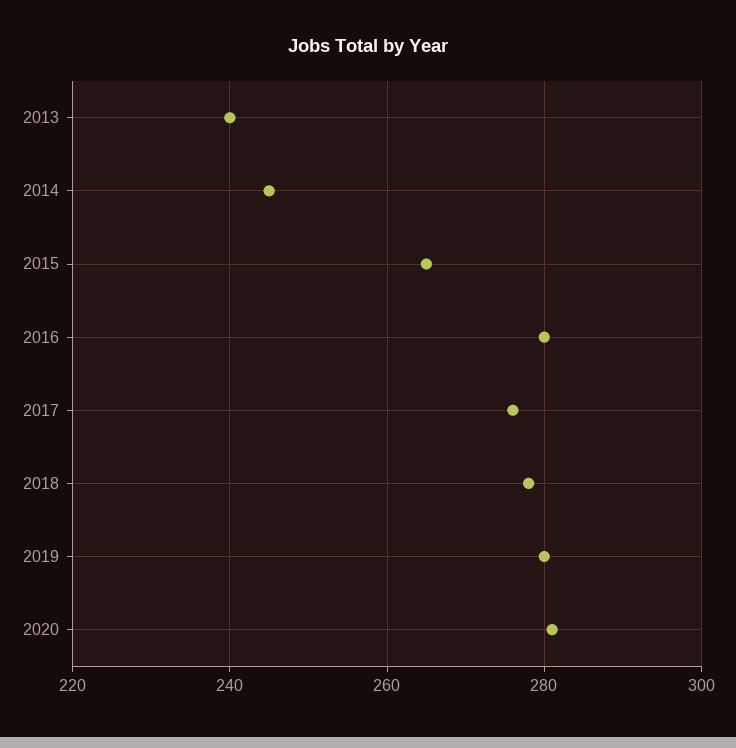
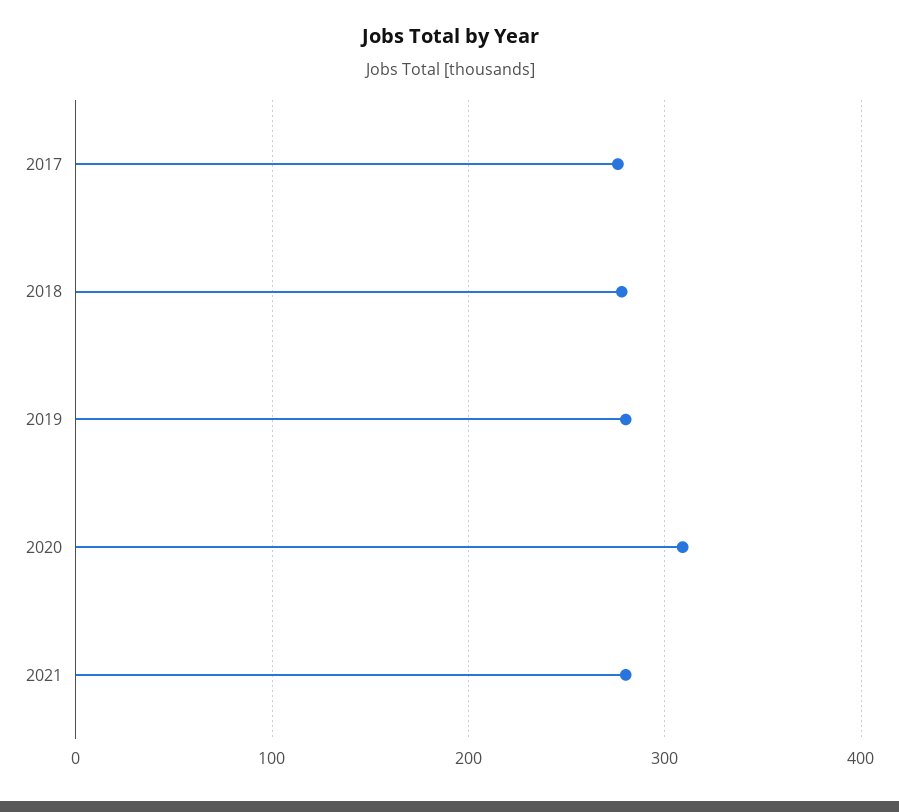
2013: 240 -> none
2014: 245 -> none
2015: 265 -> none
2016: 280 -> none
2020: 280 -> 310
2021: none -> 280

